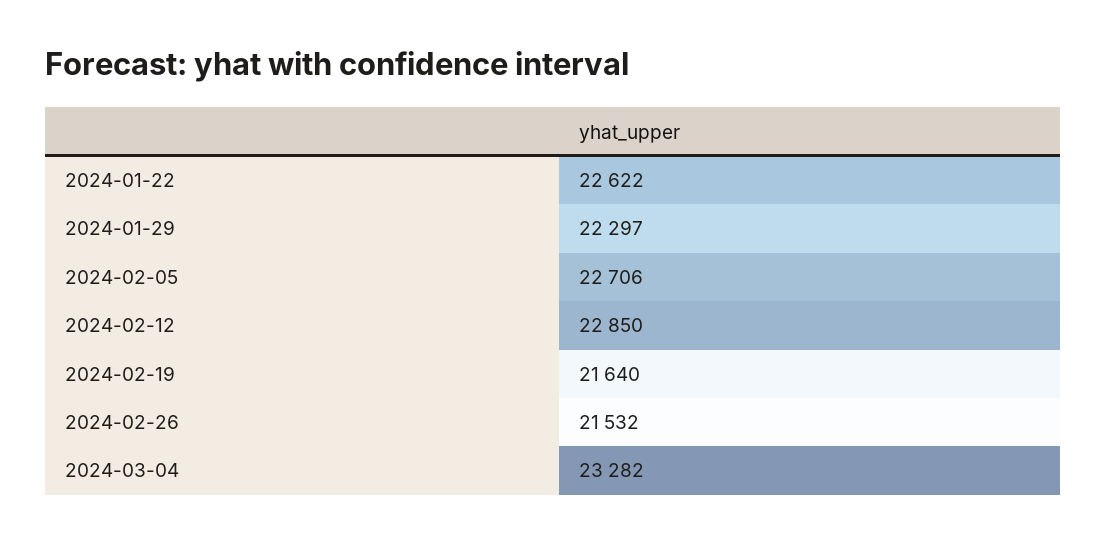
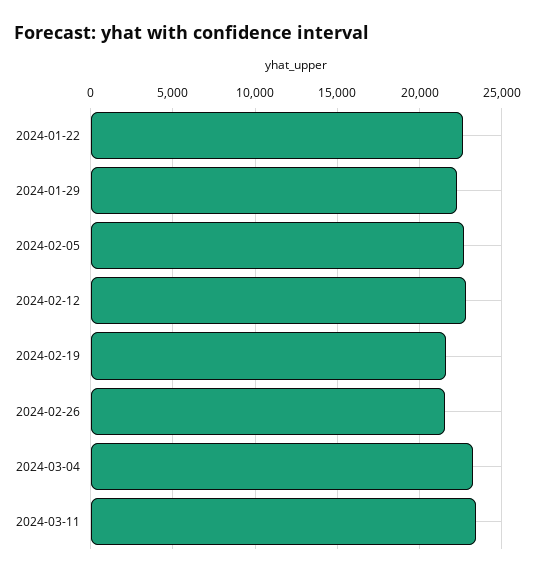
2024-03-11: none -> 23500

